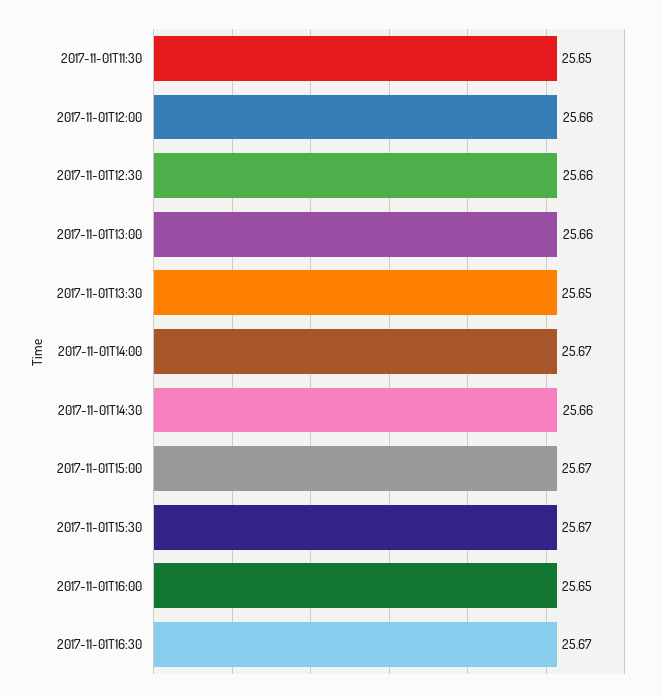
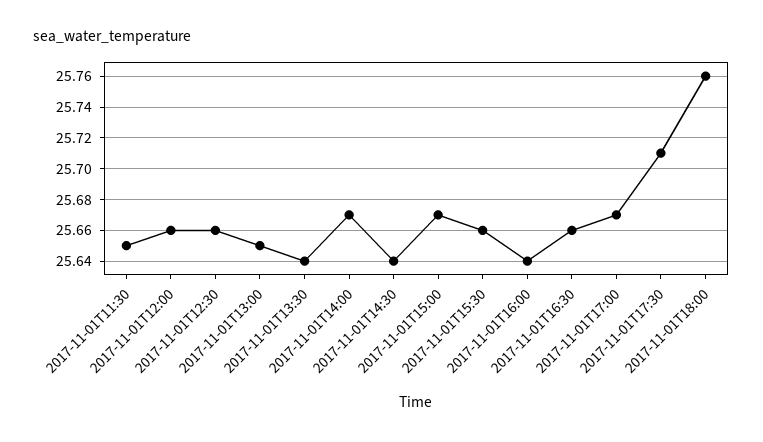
2017-11-01T13:00: 25.66 -> 25.65
2017-11-01T13:30: 25.65 -> 25.64
2017-11-01T14:30: 25.66 -> 25.64
2017-11-01T15:30: 25.67 -> 25.66
2017-11-01T16:00: 25.65 -> 25.64
2017-11-01T16:30: 25.67 -> 25.66
2017-11-01T17:00: none -> 25.67
2017-11-01T17:30: none -> 25.71
2017-11-01T18:00: none -> 25.76

